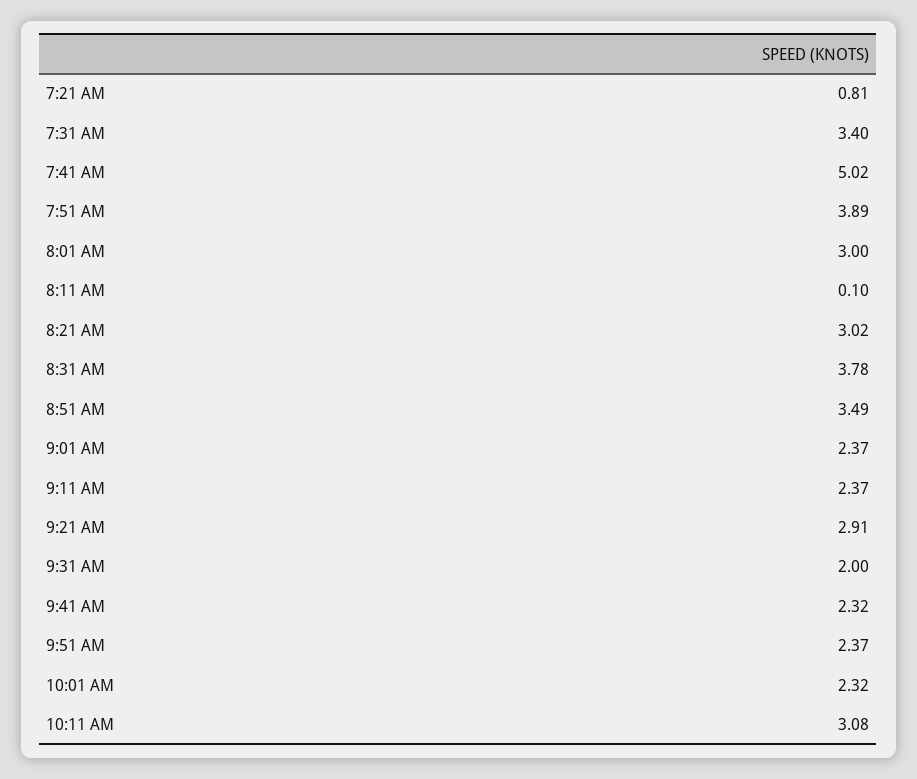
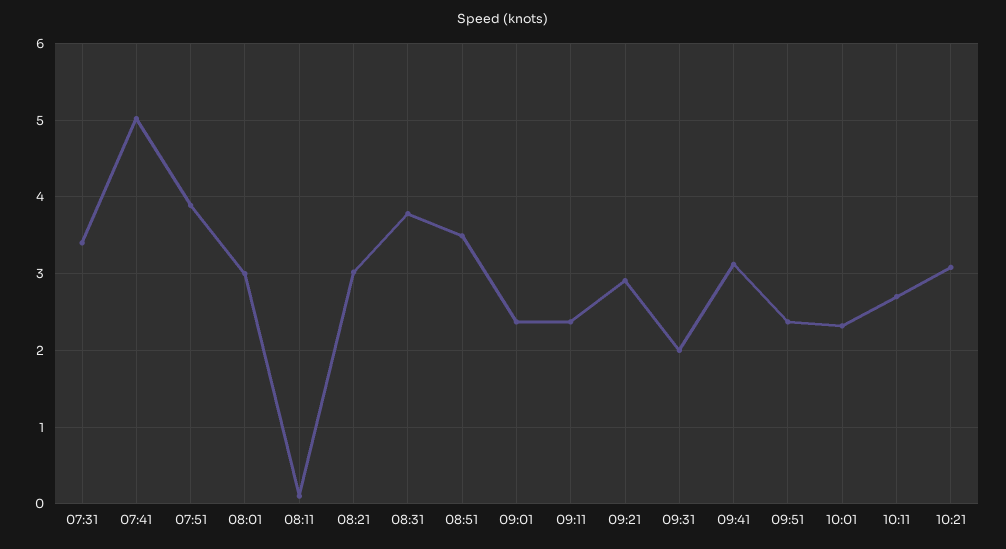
7:21 AM: 0.81 -> none
9:41 AM: 2.32 -> 3.1
10:11 AM: 3.08 -> 2.7
10:21: none -> 3.1

